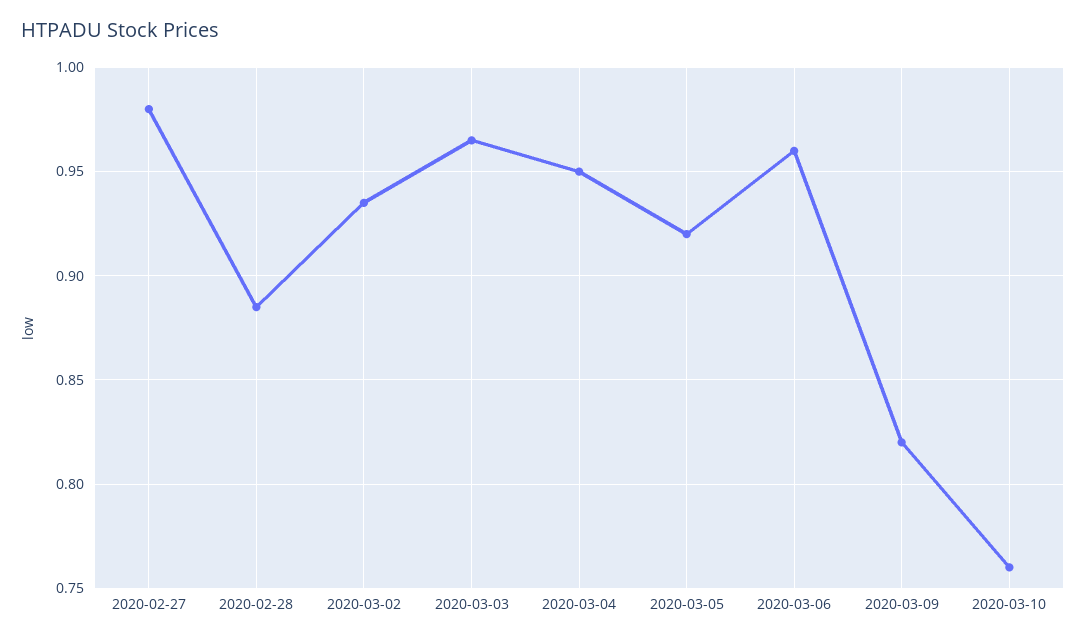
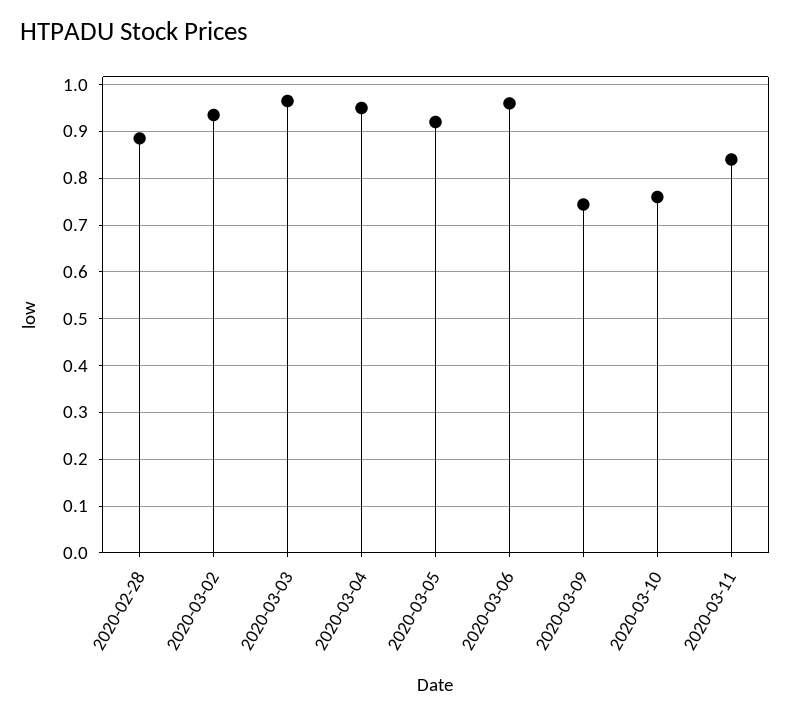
2020-02-27: 0.98 -> none
2020-03-09: 0.82 -> 0.74
2020-03-11: none -> 0.84

